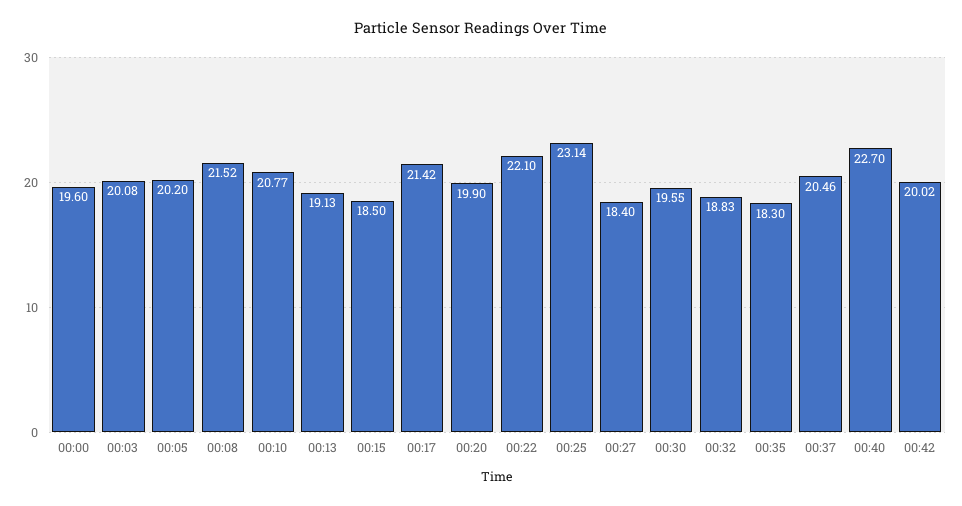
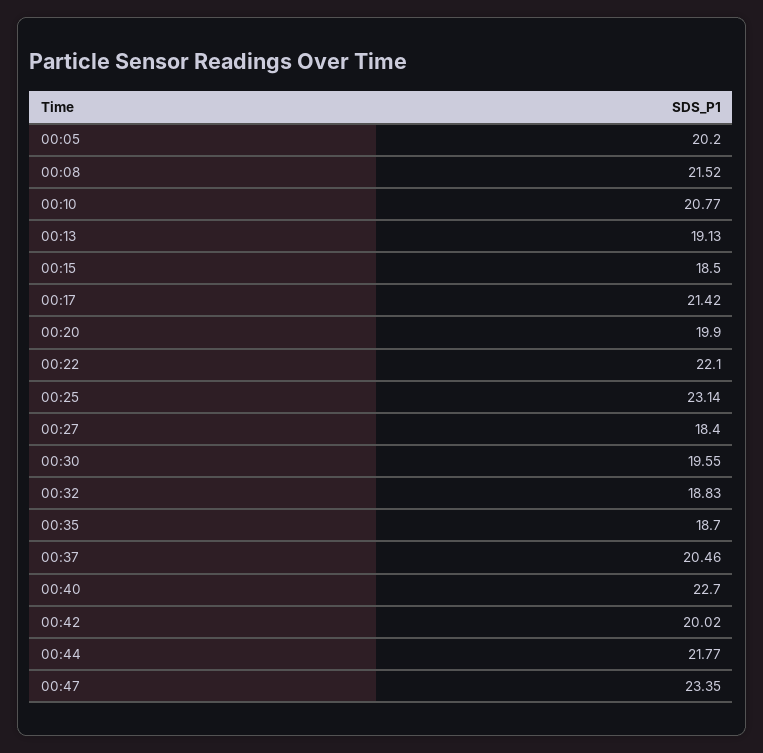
00:00: 19.6 -> none
00:03: 20.08 -> none
00:35: 18.3 -> 18.7
00:44: none -> 21.77
00:47: none -> 23.35

